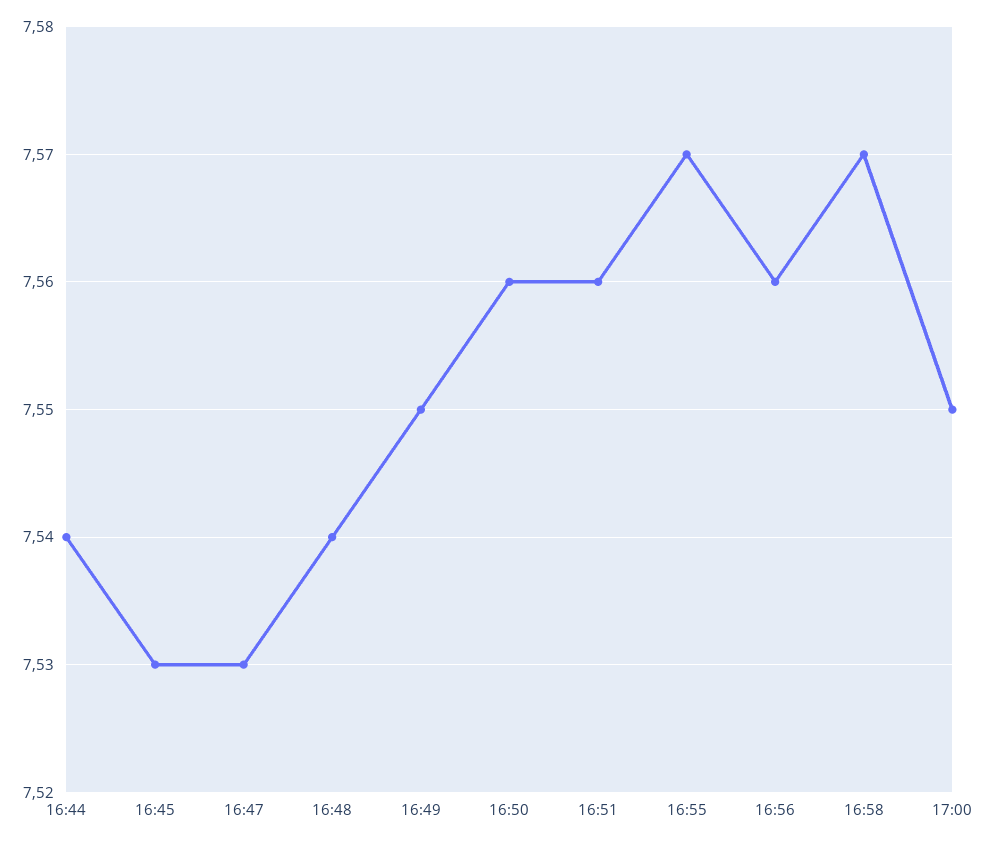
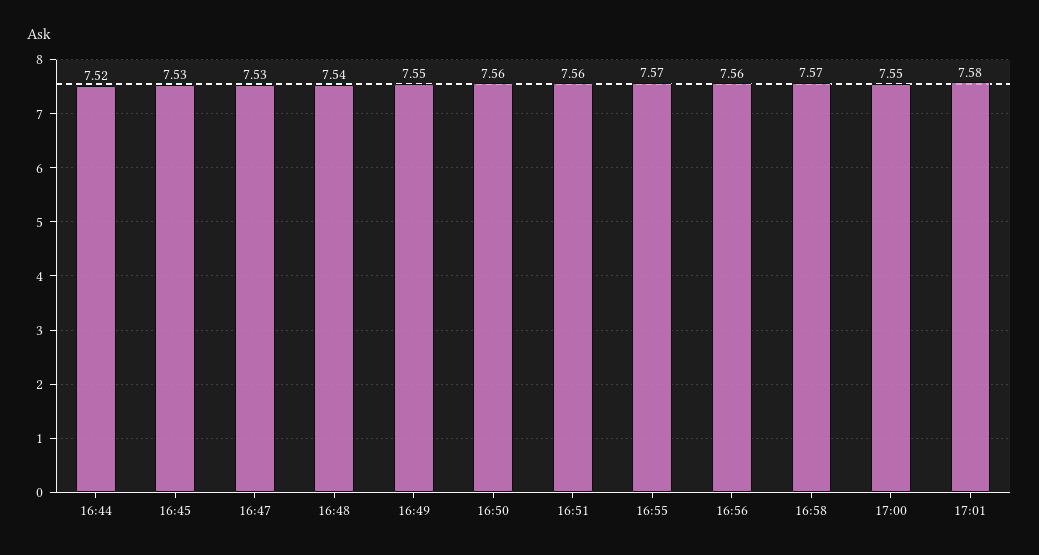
16:44: 7.54 -> 7.52
17:01: none -> 7.58

